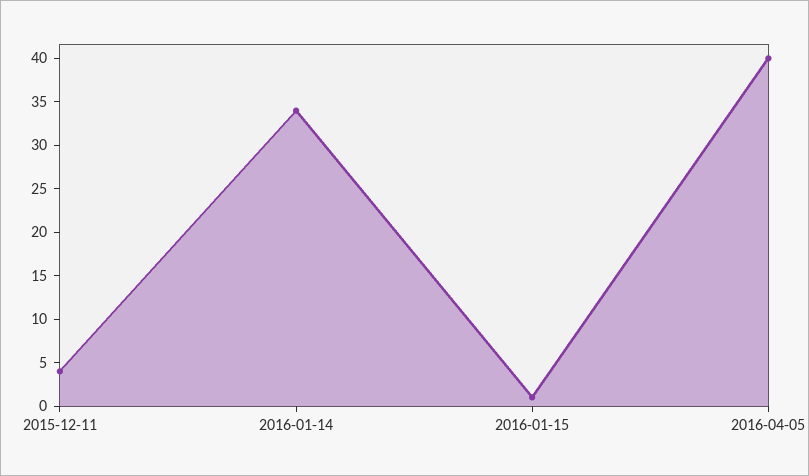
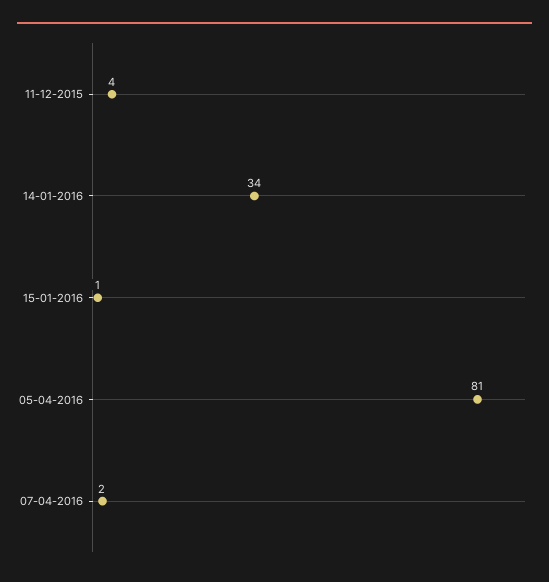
2016-04-05: 40 -> 81
07-04-2016: none -> 2

